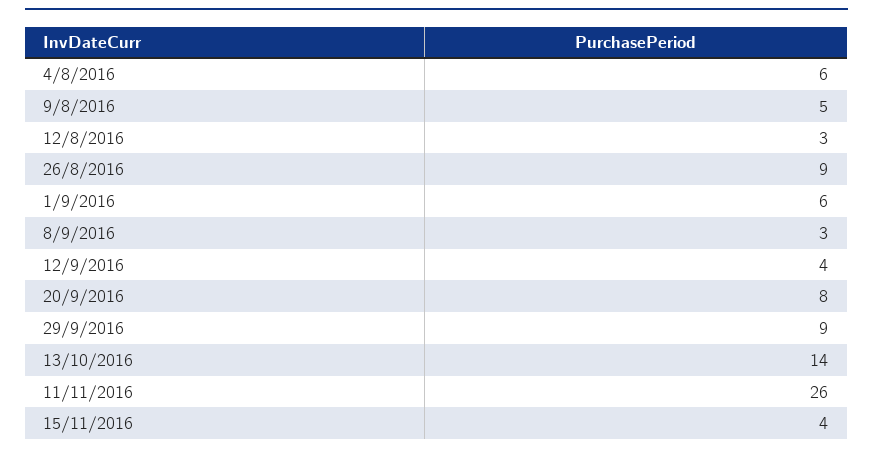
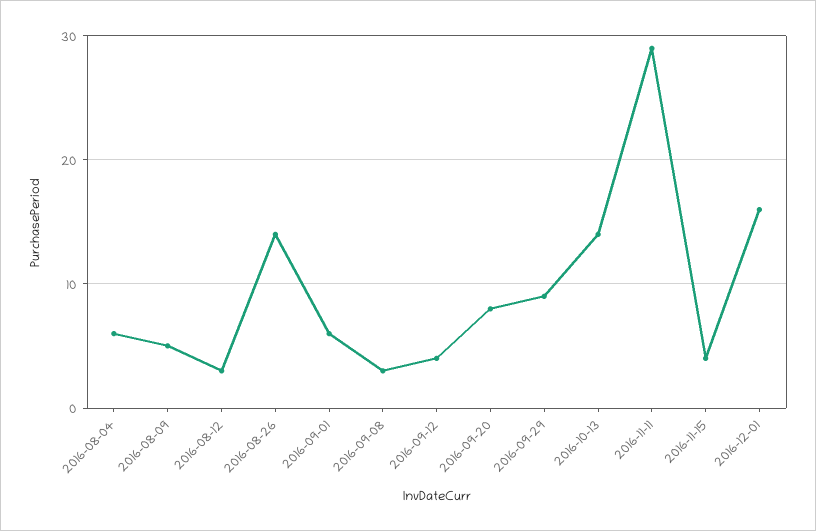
26/8/2016: 9 -> 14
11/11/2016: 26 -> 29
2016-12-01: none -> 16

